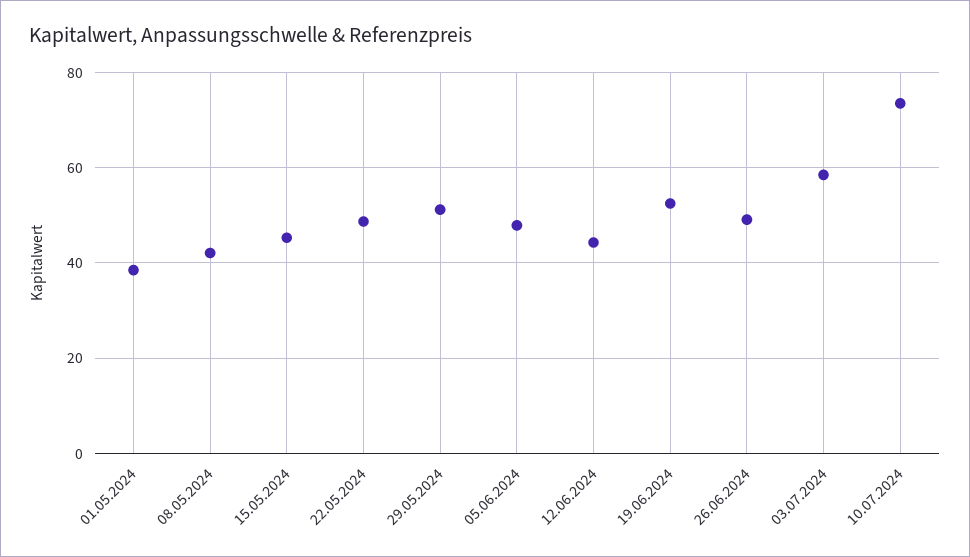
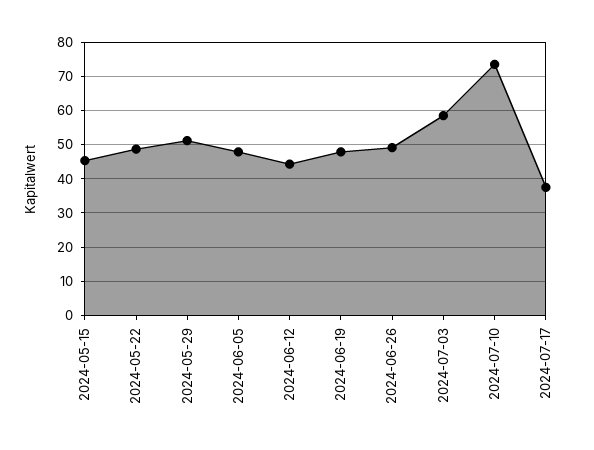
01.05.2024: 38 -> none
08.05.2024: 42 -> none
19.06.2024: 52 -> 48
2024-07-17: none -> 38

